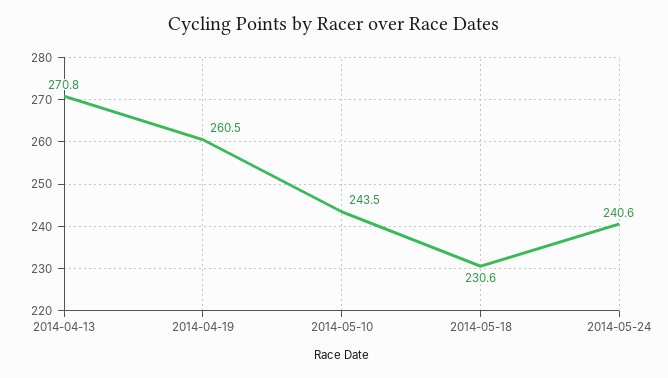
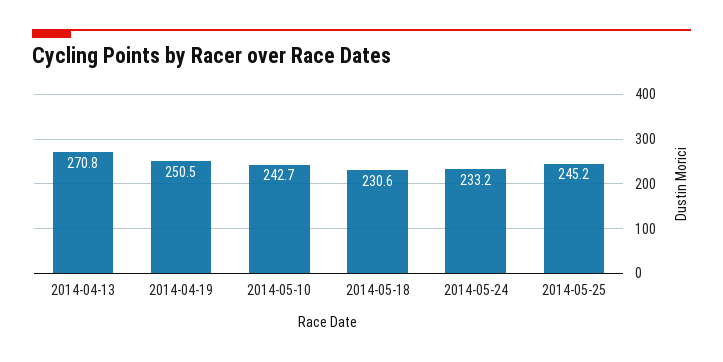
2014-04-19: 260.5 -> 250.5
2014-05-10: 243.5 -> 242.7
2014-05-24: 240.6 -> 233.2
2014-05-25: none -> 245.2

